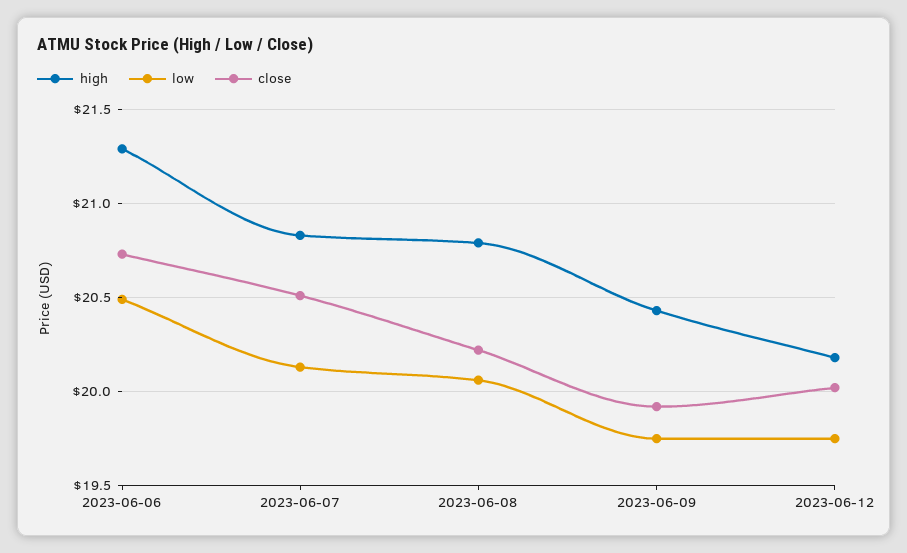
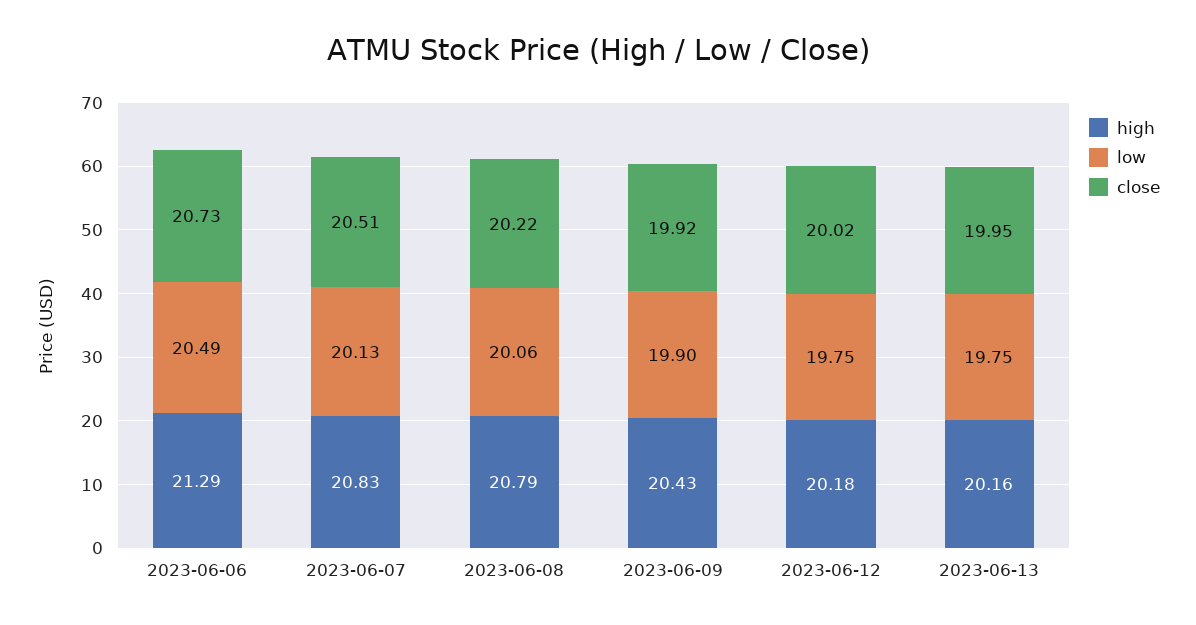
low, 2023-06-09: 19.75 -> 19.9
high, 2023-06-13: none -> 20.16
low, 2023-06-13: none -> 19.75
close, 2023-06-13: none -> 19.95

